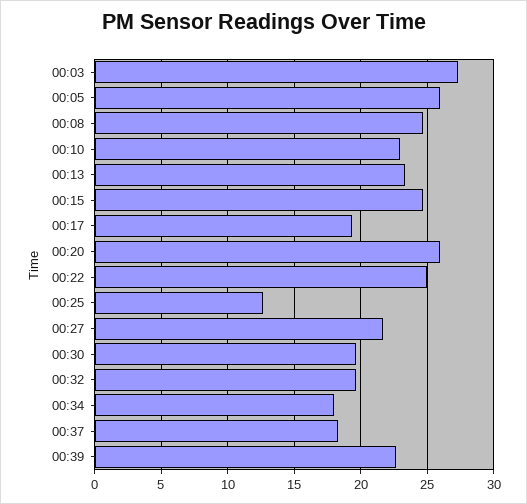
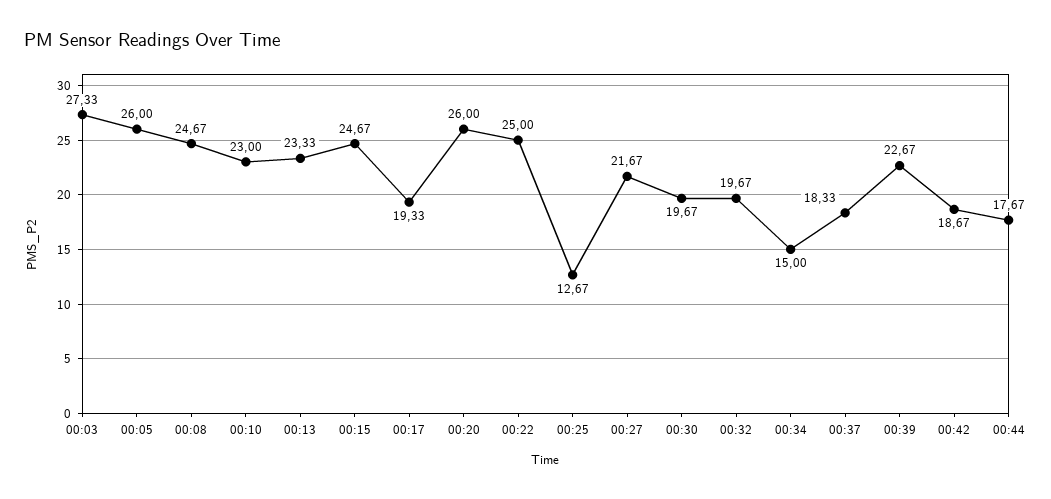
00:34: 18 -> 15
00:42: none -> 18.67
00:44: none -> 17.67

